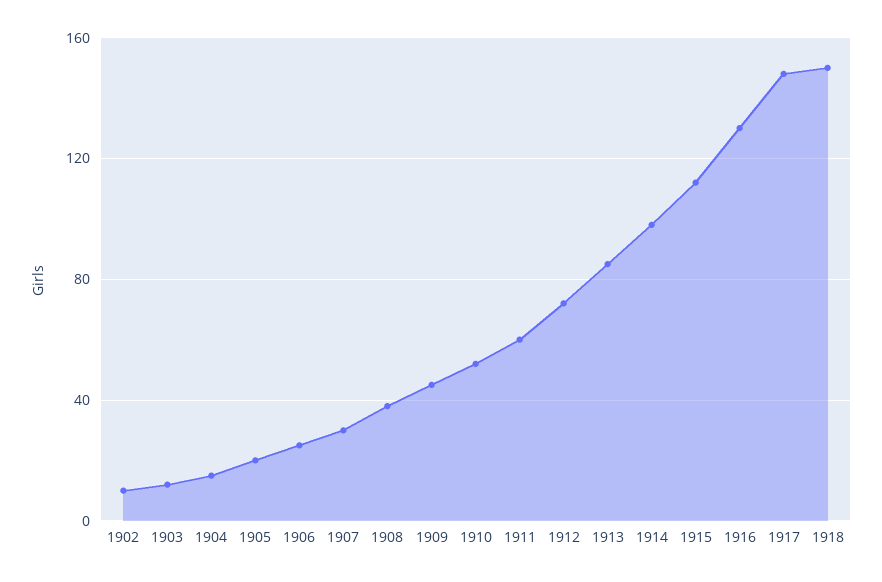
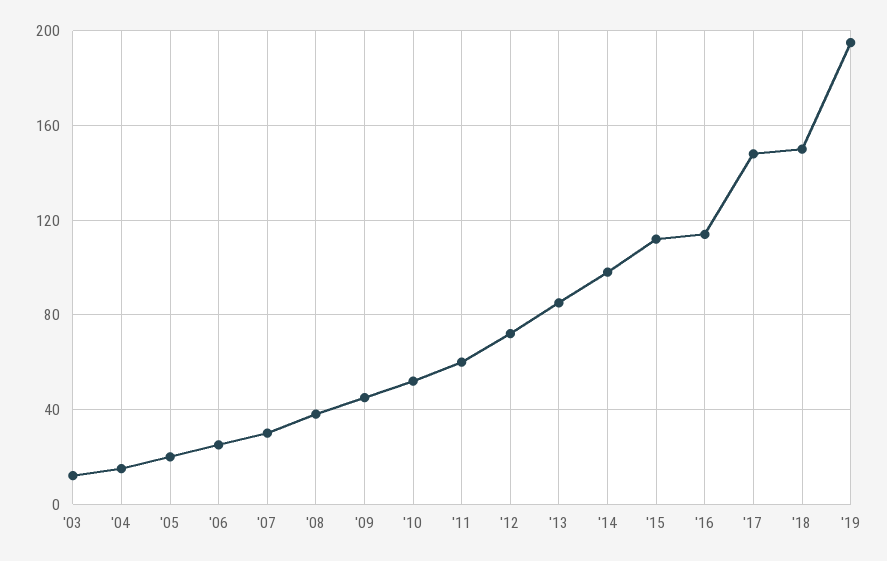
1902: 10 -> none
1916: 130 -> 115
'19: none -> 195

